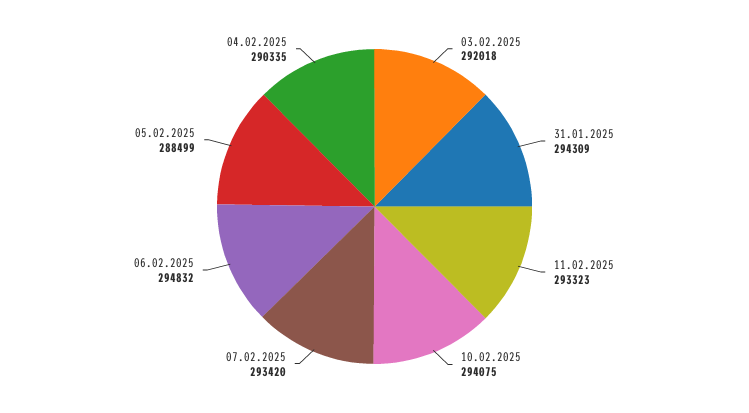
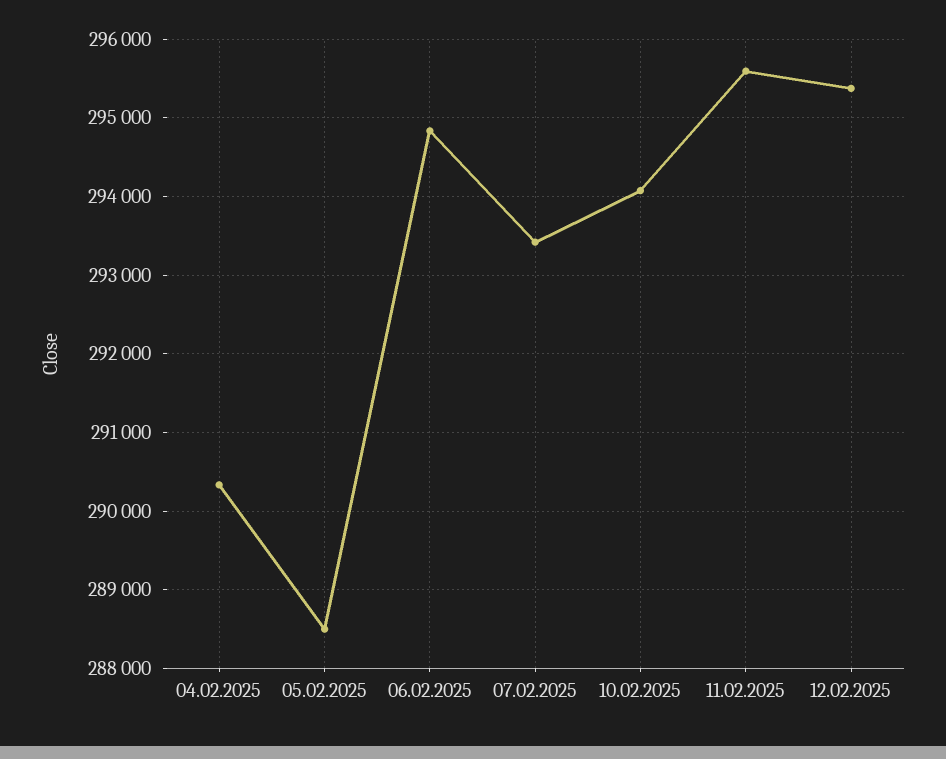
03.02.2025: 292018 -> none
31.01.2025: 294309 -> none
11.02.2025: 293323 -> 295600
12.02.2025: none -> 295400

